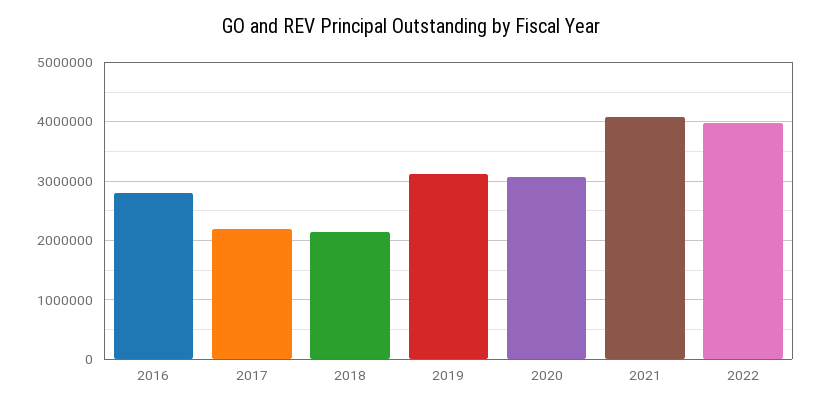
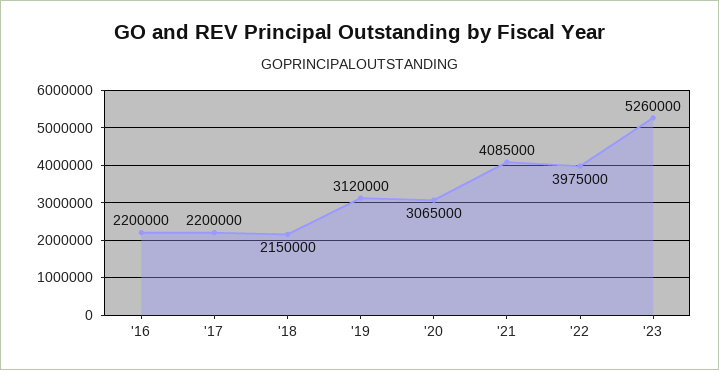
2016: 2800000 -> 2200000
'23: none -> 5260000

